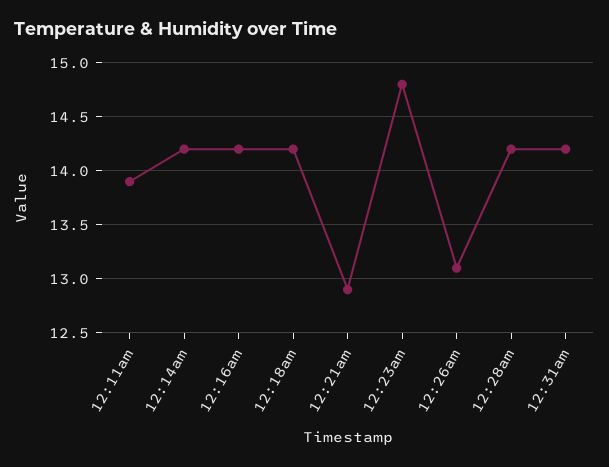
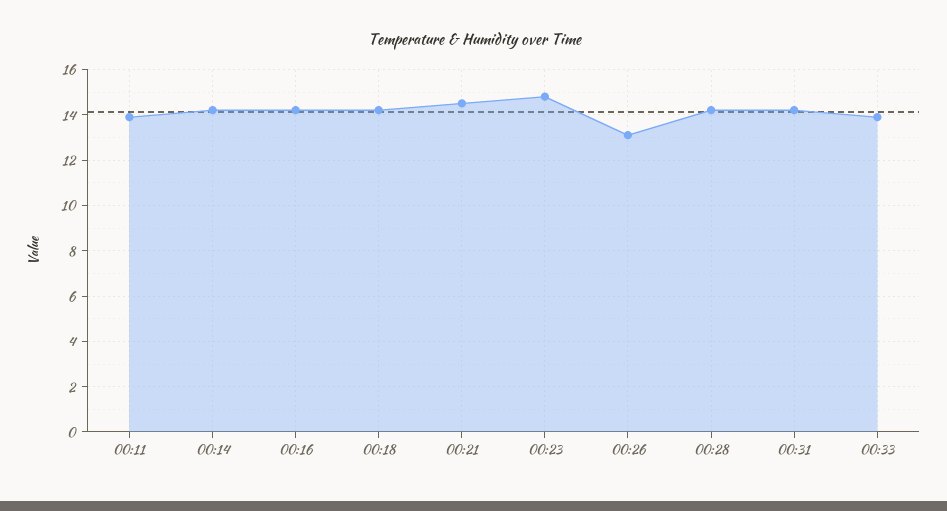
12:21am: 12.9 -> 14.5
00:33: none -> 14

